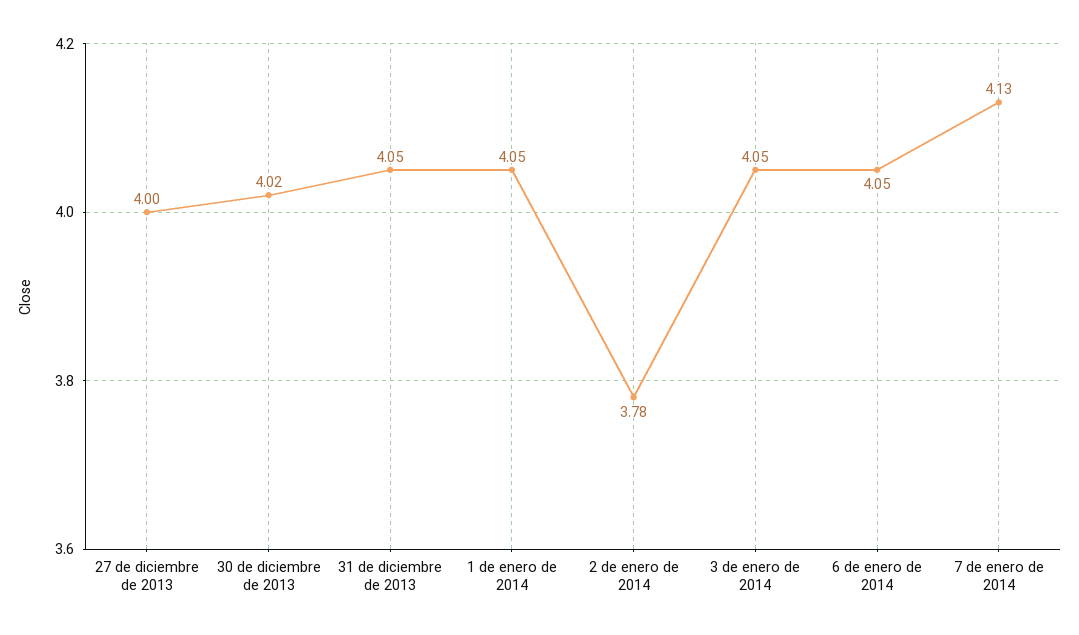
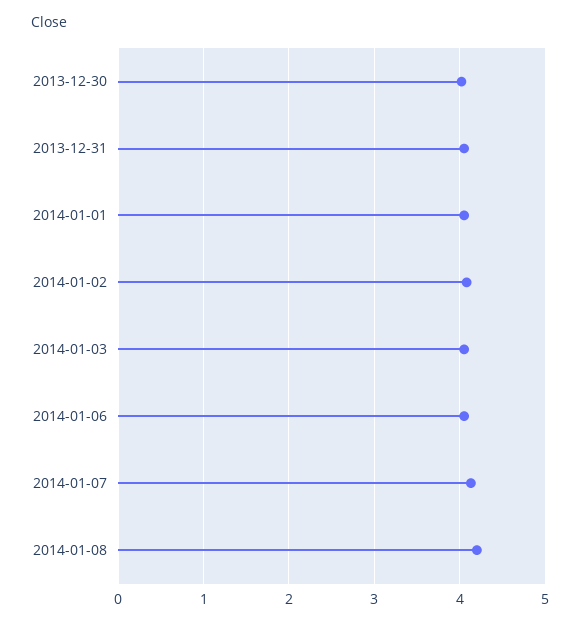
27 de diciembre de 2013: 4 -> none
2 de enero de 2014: 3.78 -> 4.1
2014-01-08: none -> 4.2

